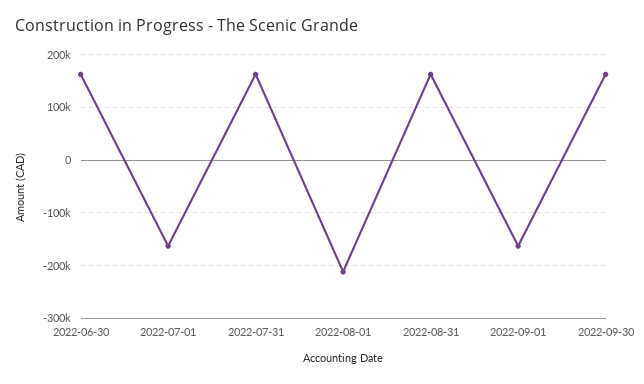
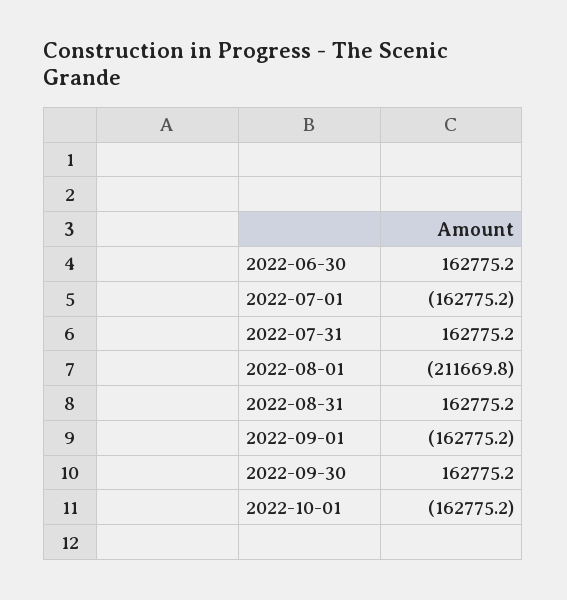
2022-10-01: none -> -162775.2

